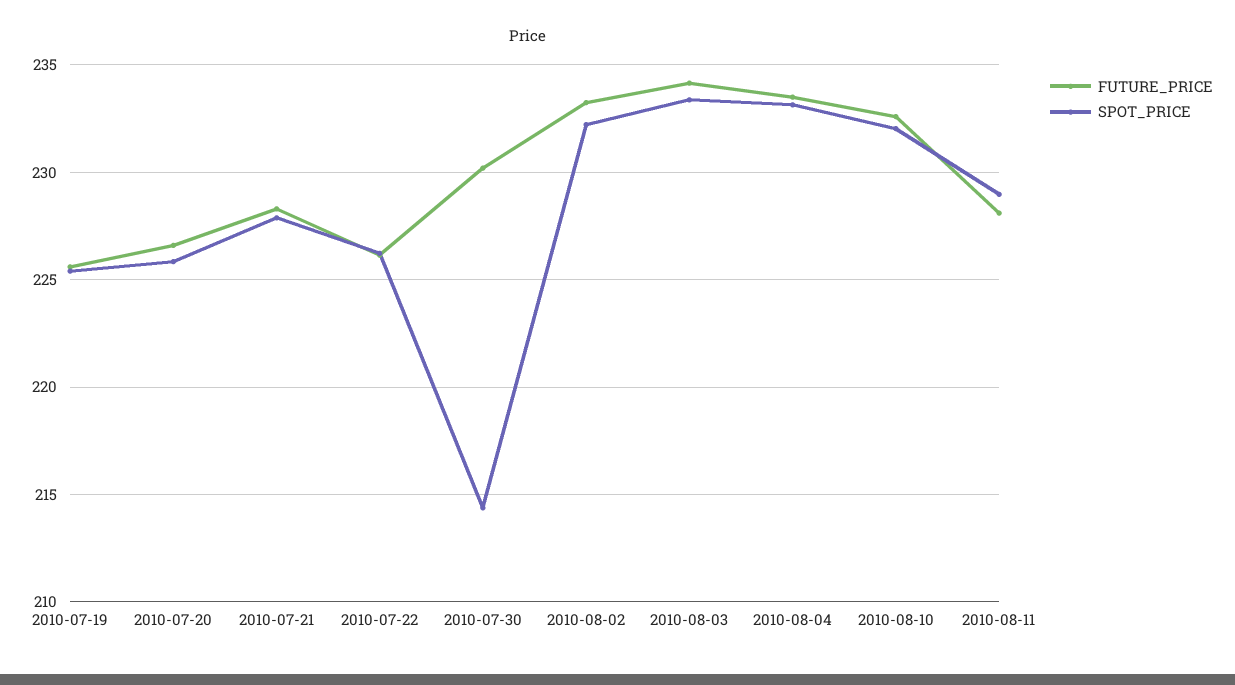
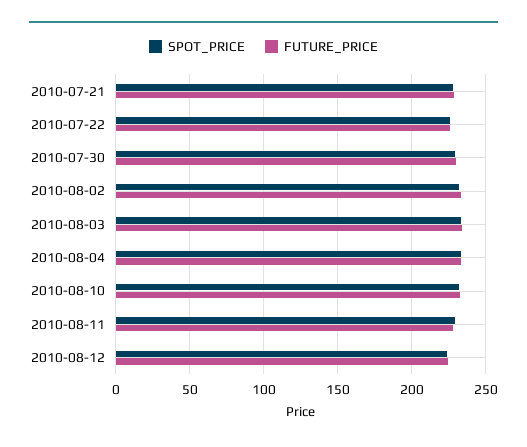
FUTURE_PRICE, 2010-07-19: 225.5 -> none
SPOT_PRICE, 2010-07-19: 225.5 -> none
FUTURE_PRICE, 2010-07-20: 226.5 -> none
SPOT_PRICE, 2010-07-20: 226 -> none
SPOT_PRICE, 2010-07-30: 214.5 -> 230
SPOT_PRICE, 2010-08-12: none -> 225
FUTURE_PRICE, 2010-08-12: none -> 225

